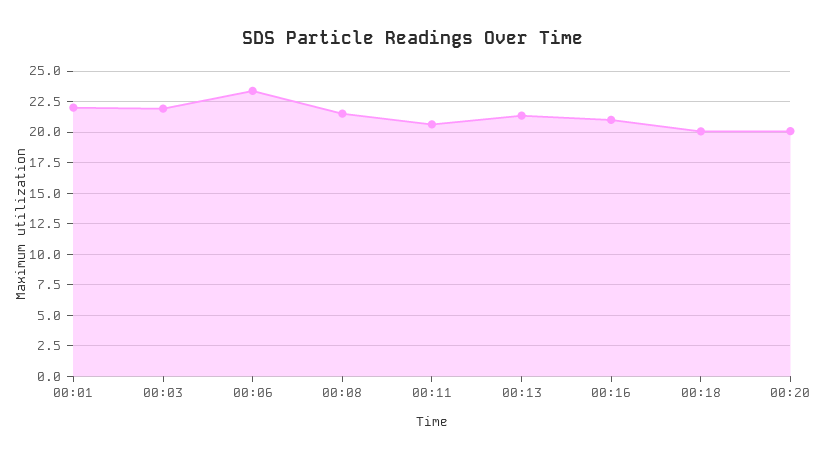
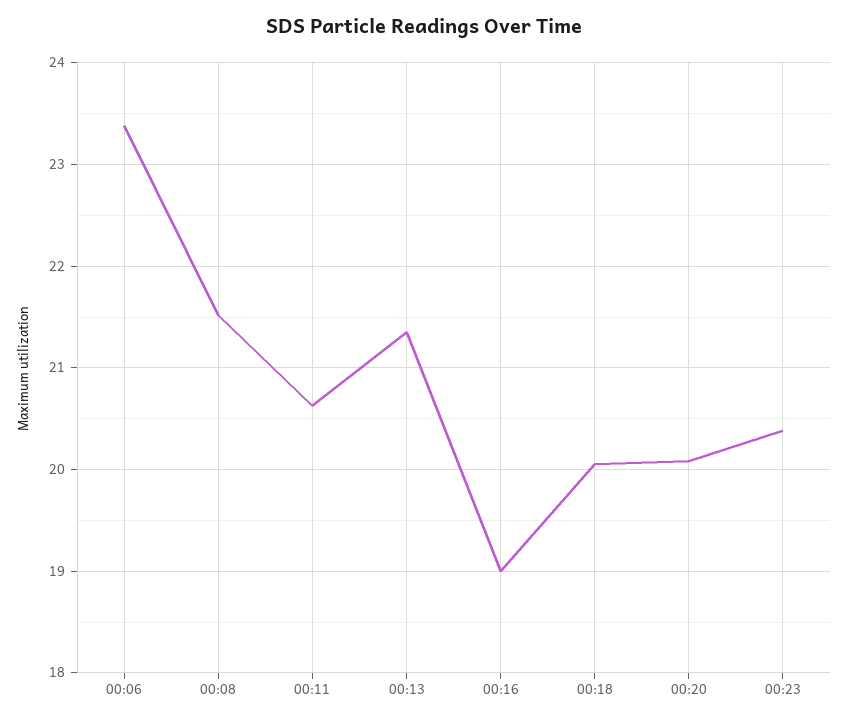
00:01: 22 -> none
00:03: 22 -> none
00:16: 21 -> 19
00:23: none -> 20.4

